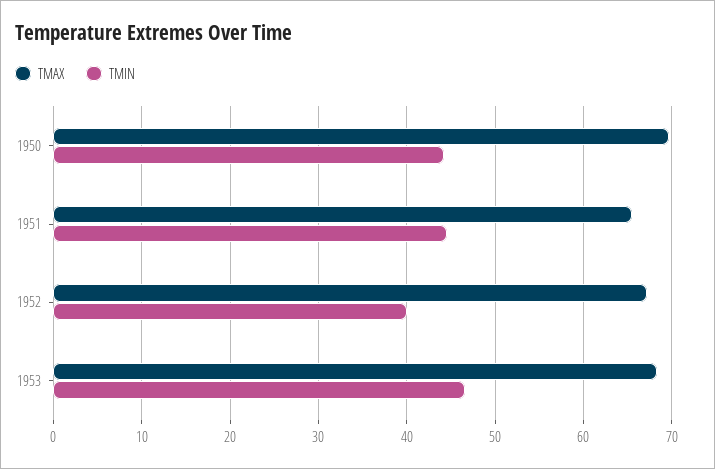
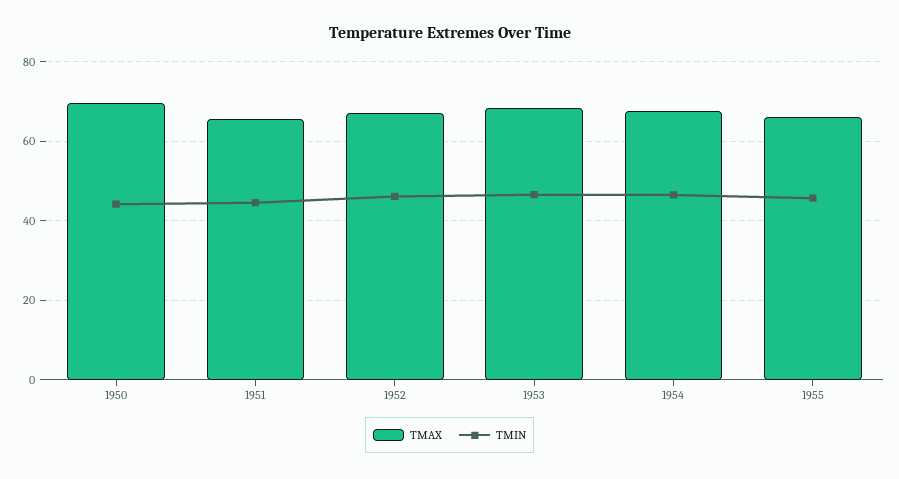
TMIN, 1952: 40 -> 46
TMAX, 1954: none -> 68
TMIN, 1954: none -> 46
TMAX, 1955: none -> 66
TMIN, 1955: none -> 46

